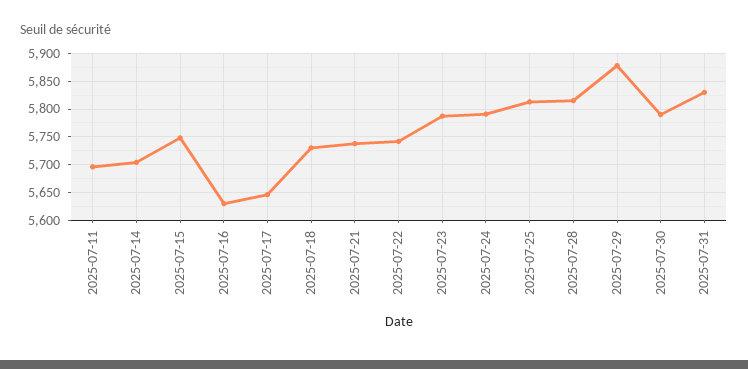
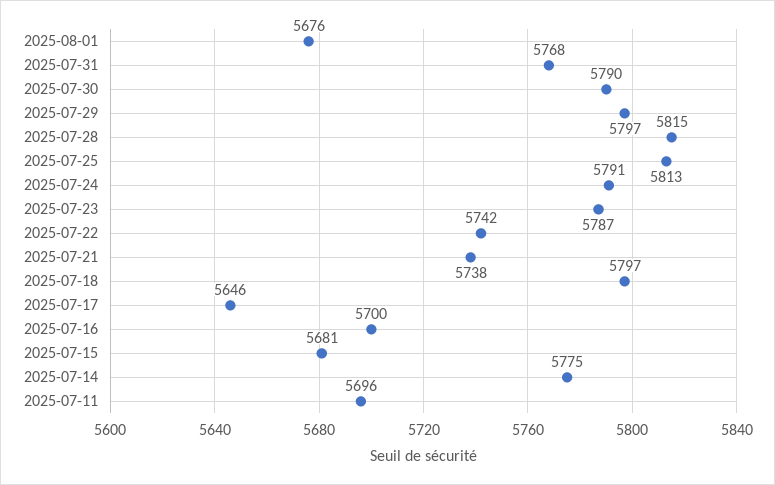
2025-07-14: 5700 -> 5775
2025-07-15: 5750 -> 5681
2025-07-16: 5625 -> 5700
2025-07-18: 5725 -> 5797
2025-07-29: 5875 -> 5797
2025-07-31: 5825 -> 5768
2025-08-01: none -> 5676

